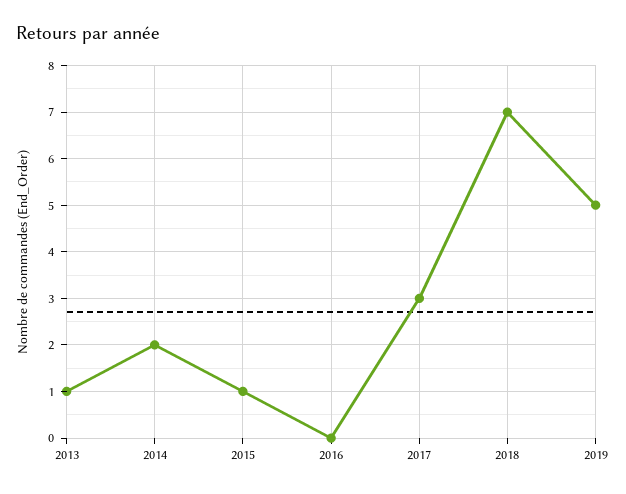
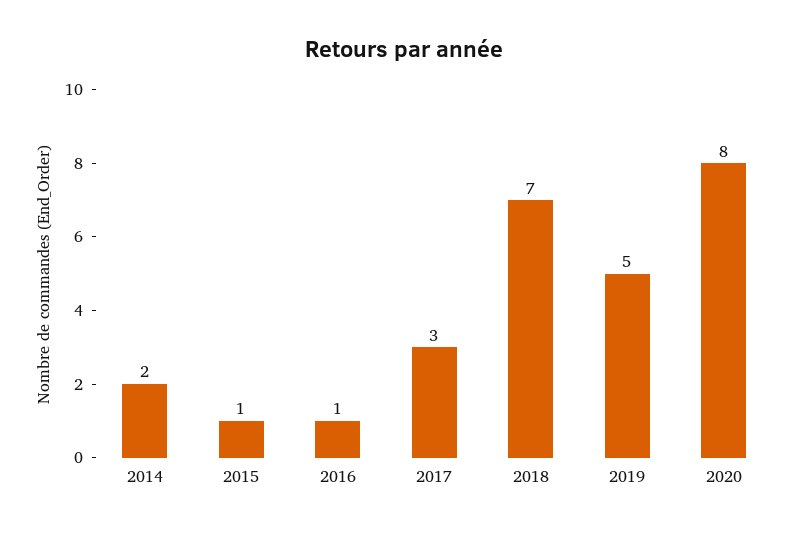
2013: 1 -> none
2016: 0 -> 1
2020: none -> 8

